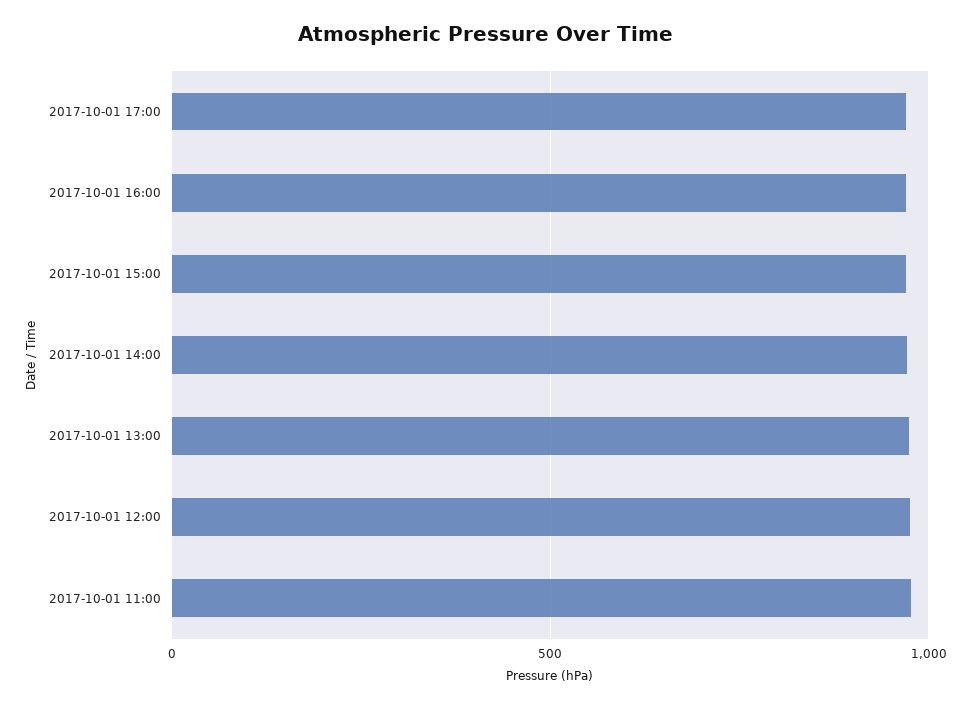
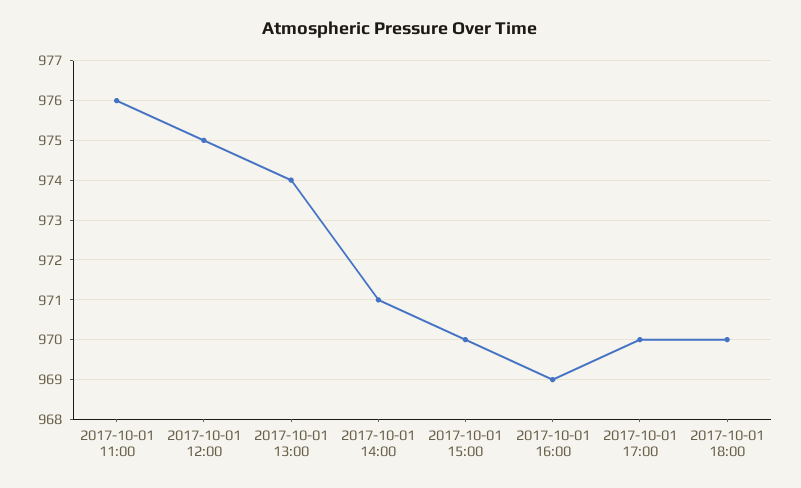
2017-10-01 18:00: none -> 970

